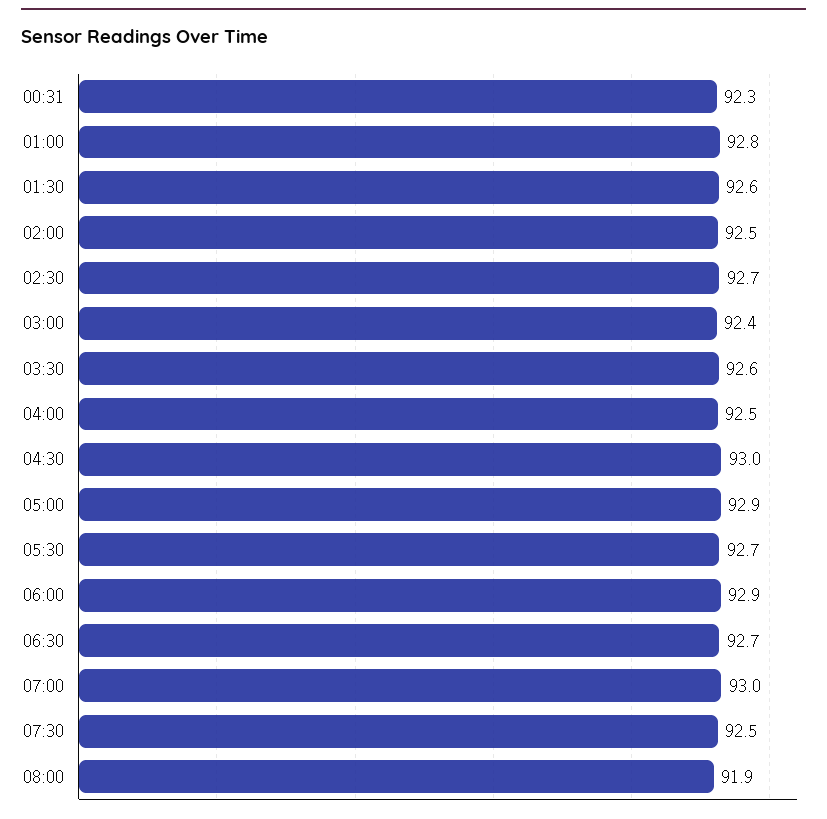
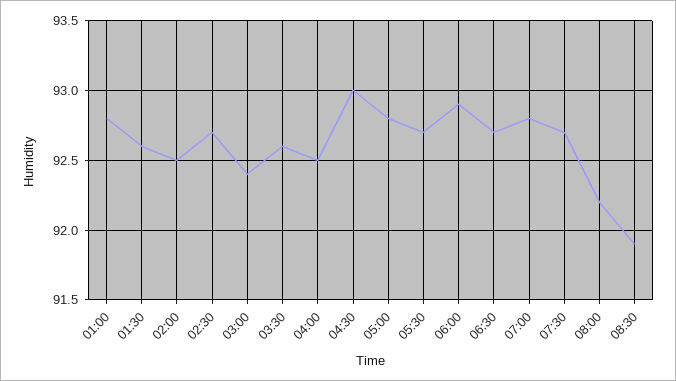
00:31: 92.3 -> none
05:00: 92.9 -> 92.8
07:00: 93 -> 92.8
07:30: 92.5 -> 92.7
08:00: 91.9 -> 92.2
08:30: none -> 91.9

